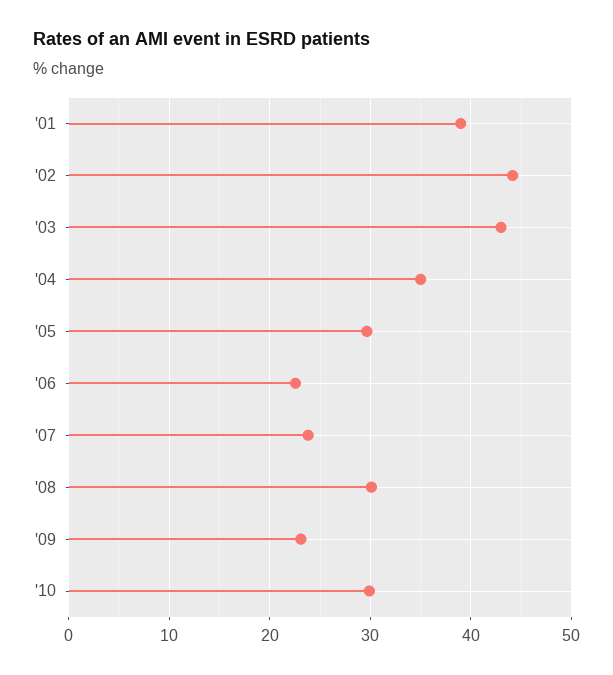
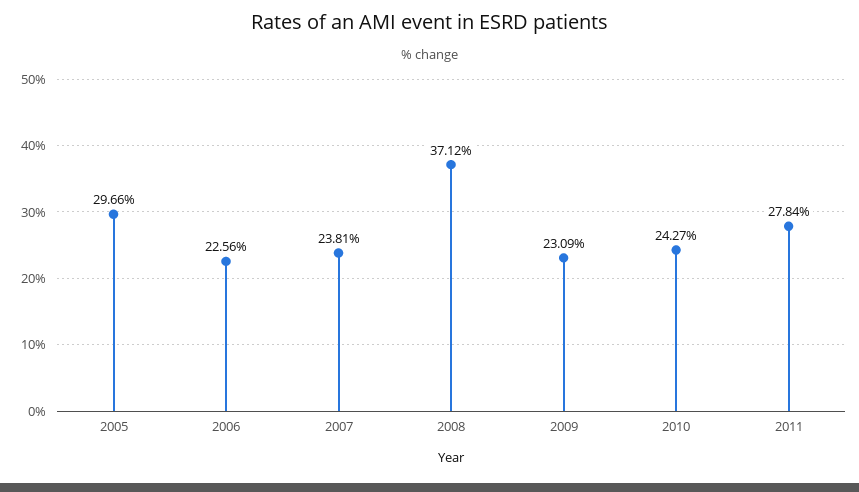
'01: 39 -> none
'02: 44 -> none
'03: 43 -> none
'04: 35 -> none
'08: 30 -> 37.12
'10: 30 -> 24.27
2011: none -> 27.84

